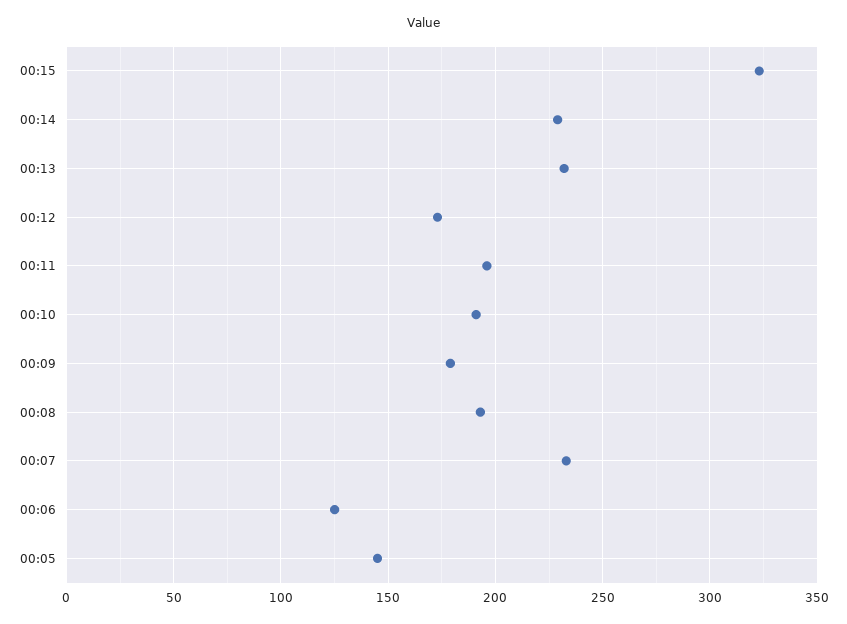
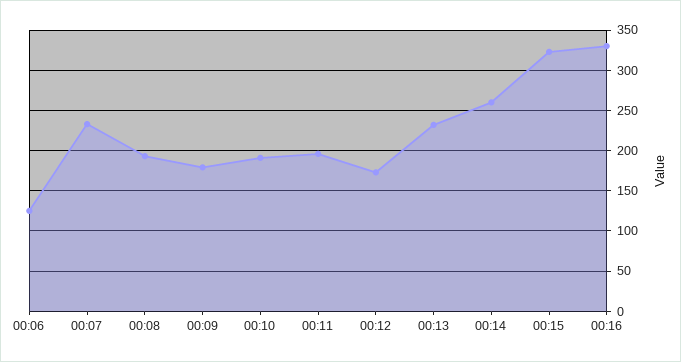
00:14: 230 -> 260
00:05: 145 -> none
00:16: none -> 330

